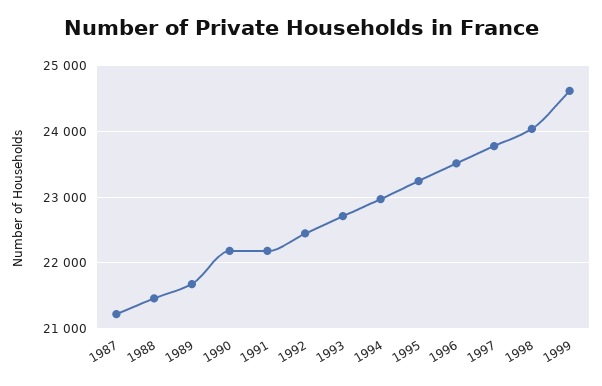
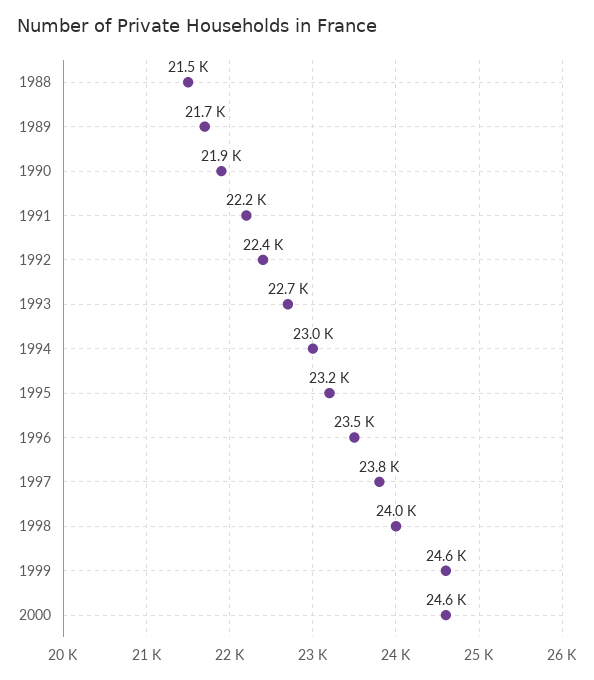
1987: 21200 -> none
1990: 22200 -> 21900
2000: none -> 24600

